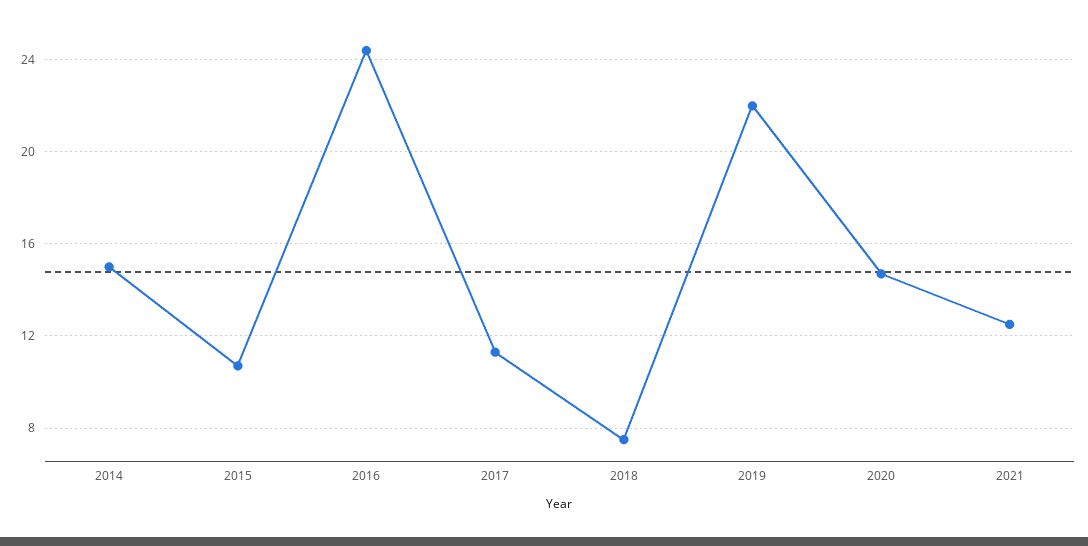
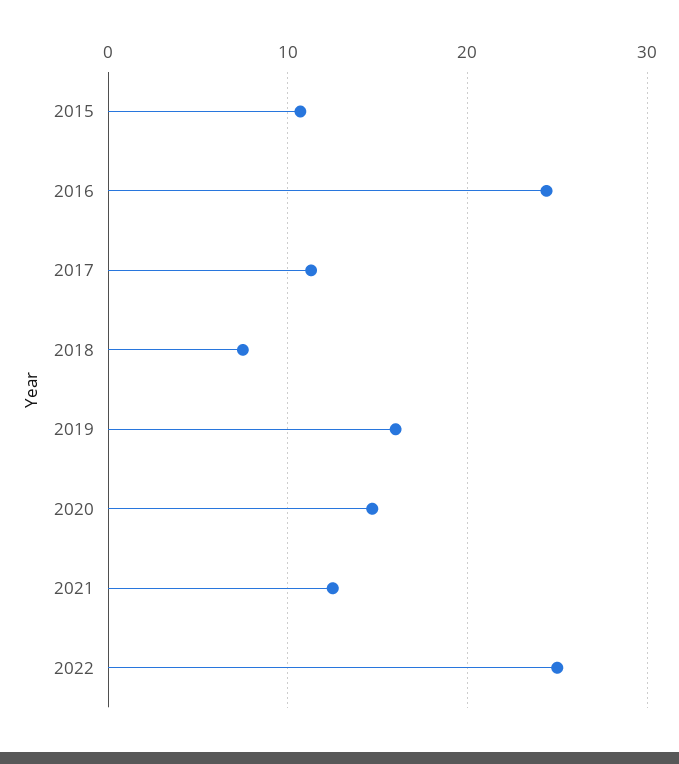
2014: 15 -> none
2019: 22 -> 16
2022: none -> 25

